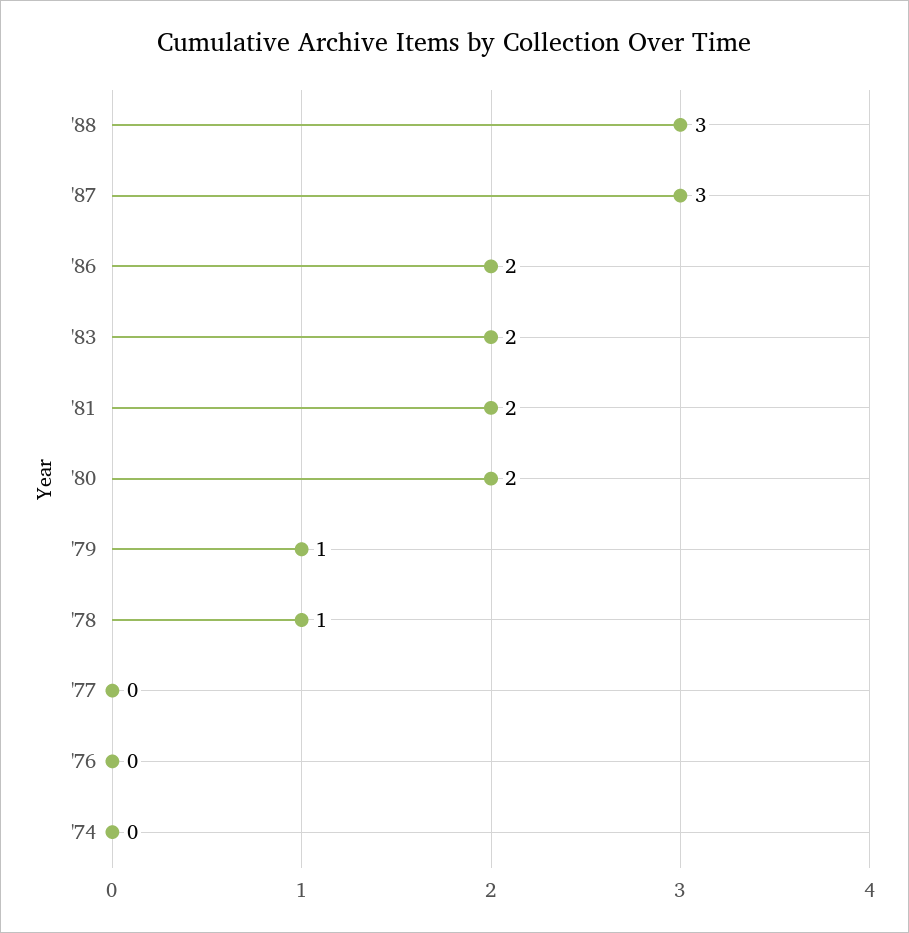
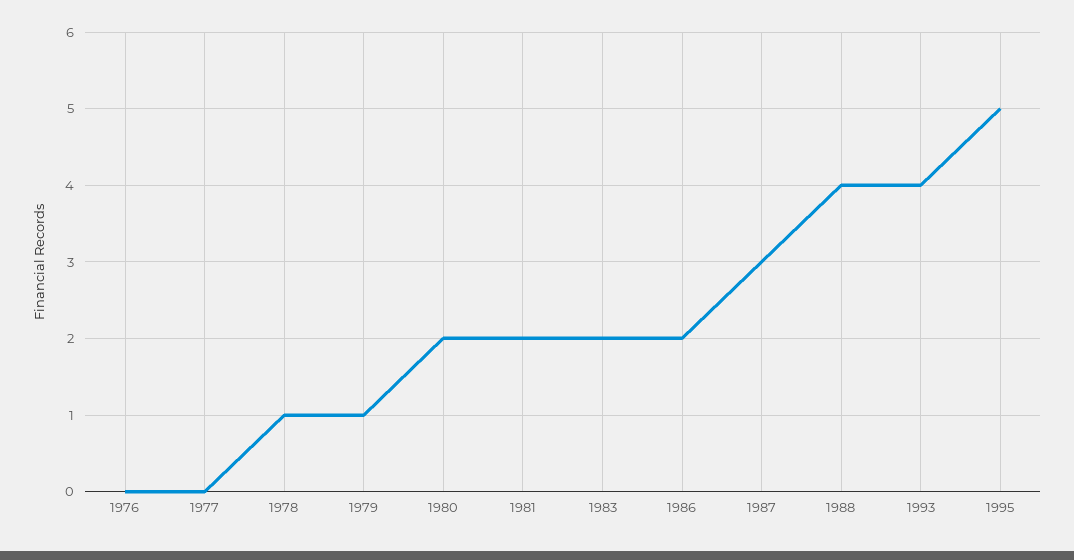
'88: 3 -> 4
'74: 0 -> none
1993: none -> 4
1995: none -> 5

